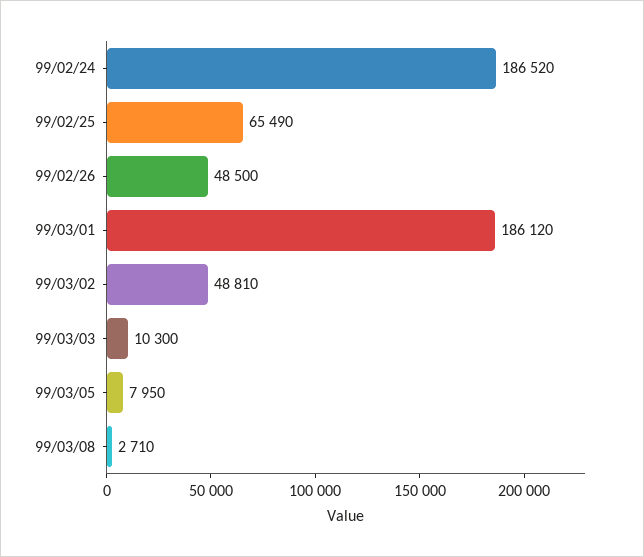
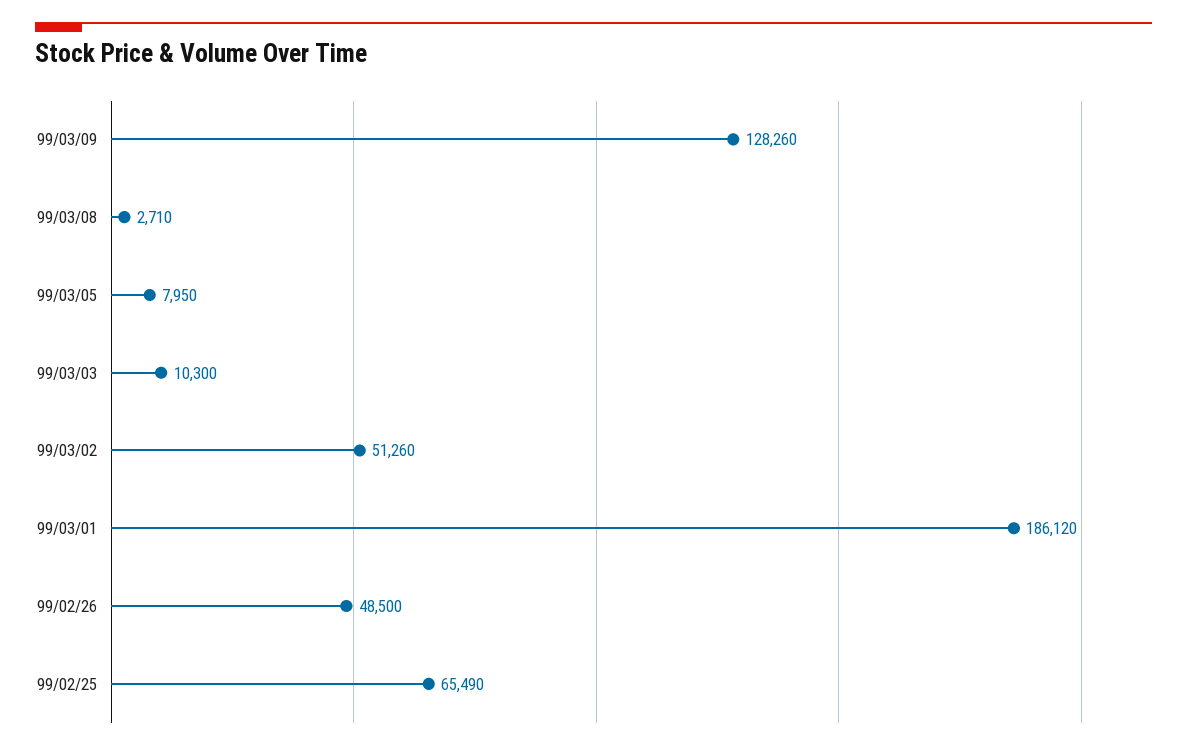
99/02/24: 186520 -> none
99/03/02: 48810 -> 51260
99/03/09: none -> 128260

